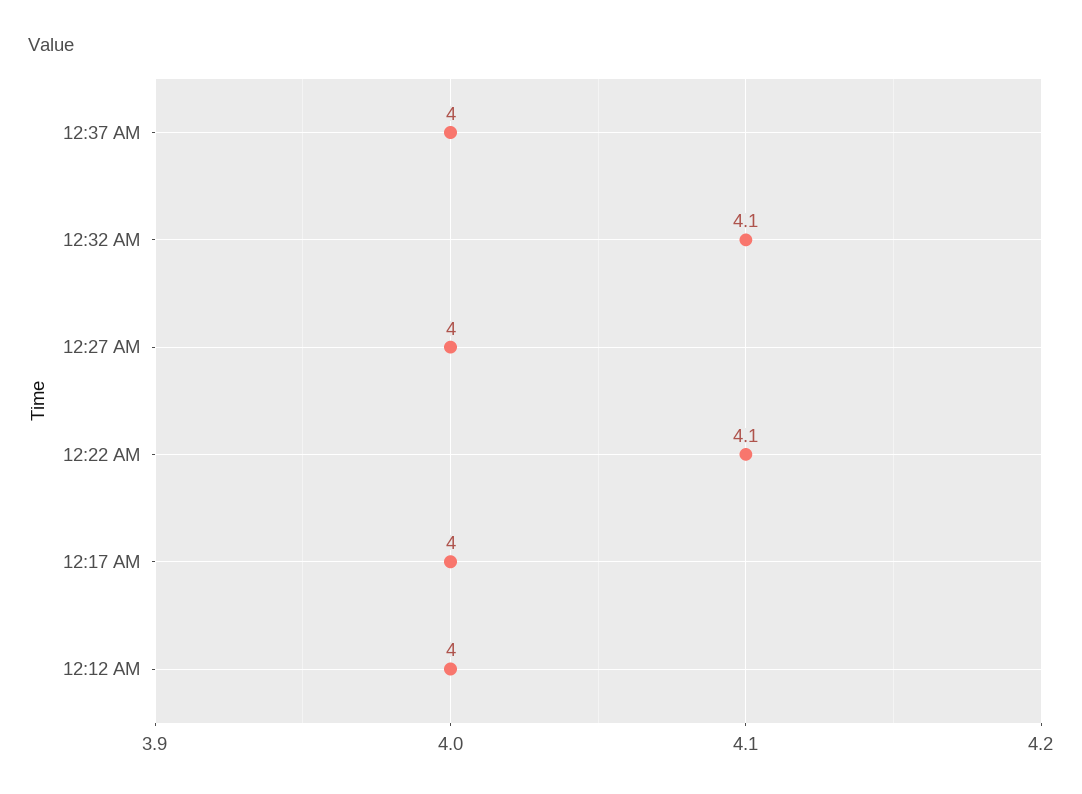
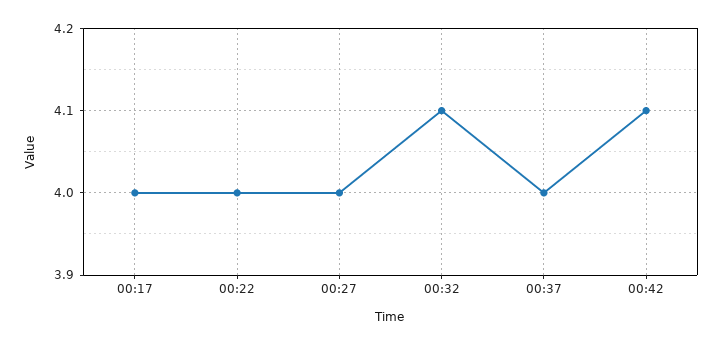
12:22 AM: 4.1 -> 4
12:12 AM: 4 -> none
00:42: none -> 4.1

